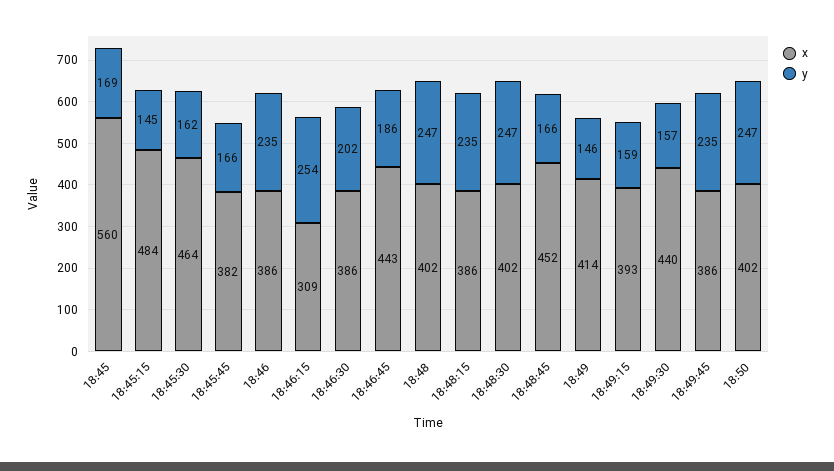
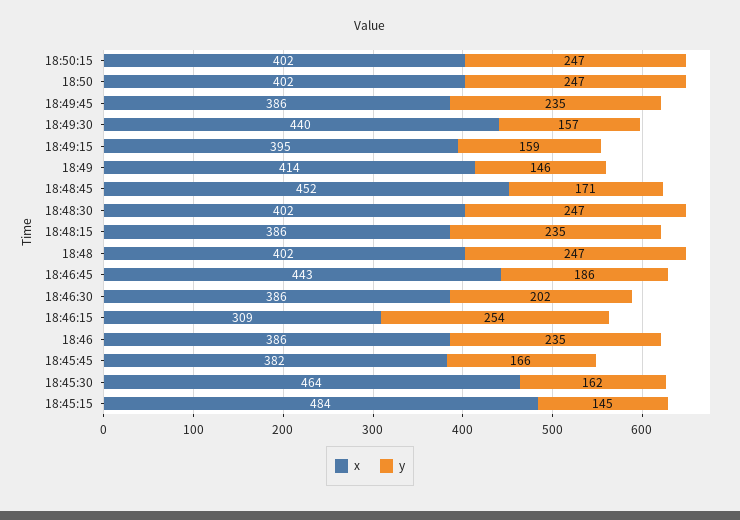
x, 18:45: 560 -> none
y, 18:45: 169 -> none
y, 18:48:45: 166 -> 171
x, 18:49:15: 393 -> 395
x, 18:50:15: none -> 402
y, 18:50:15: none -> 247

